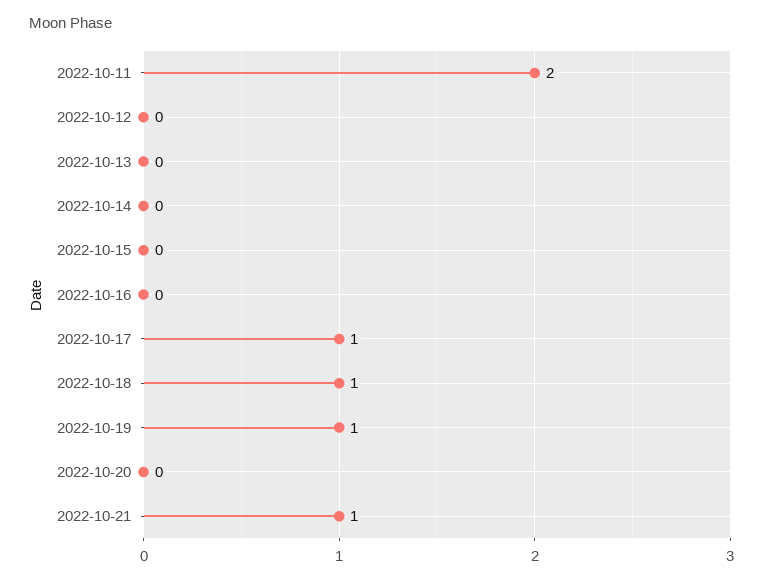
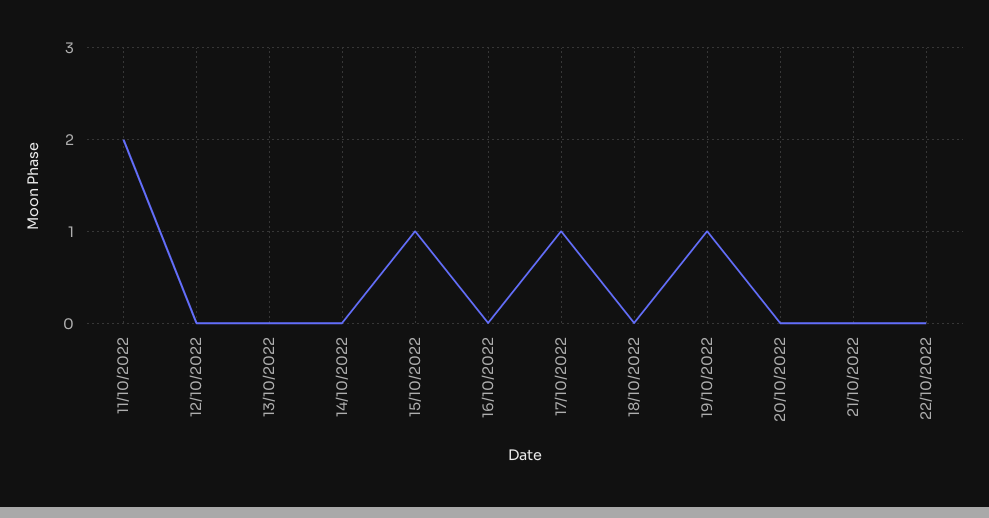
2022-10-15: 0 -> 1
2022-10-18: 1 -> 0
2022-10-21: 1 -> 0
22/10/2022: none -> 0

